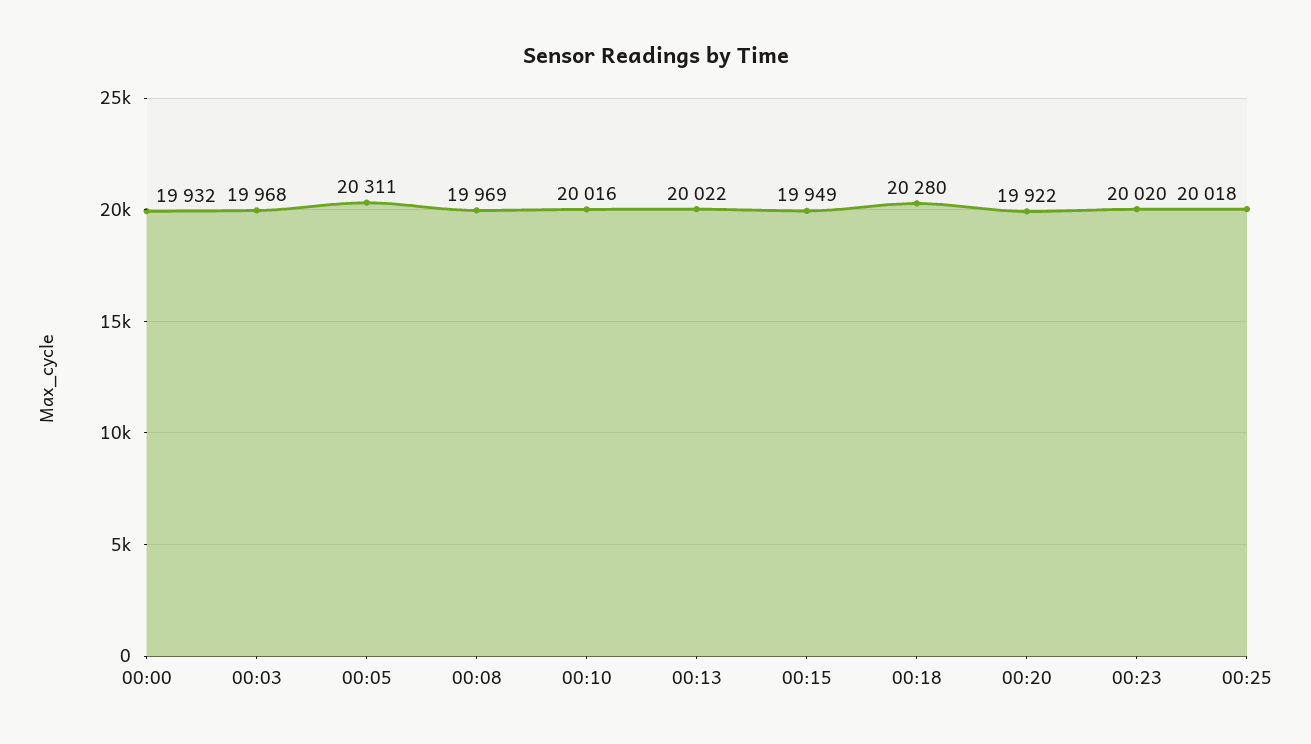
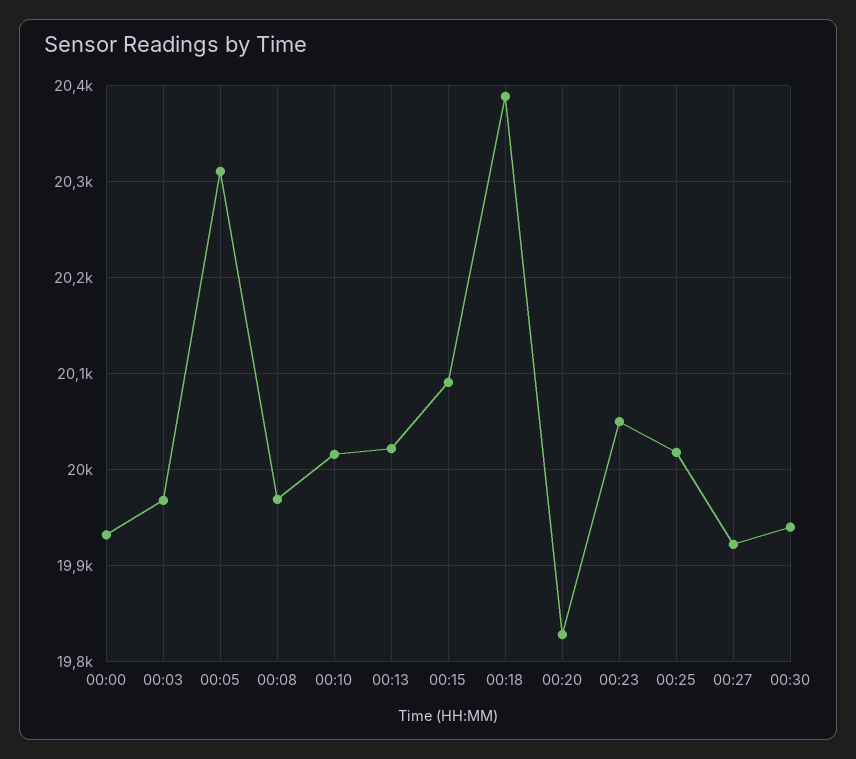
00:15: 19949 -> 20090
00:18: 20280 -> 20390
00:20: 19922 -> 19830
00:23: 20020 -> 20050
00:27: none -> 19920
00:30: none -> 19940

